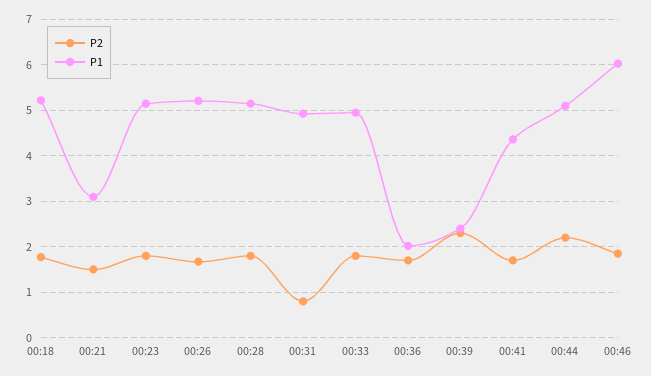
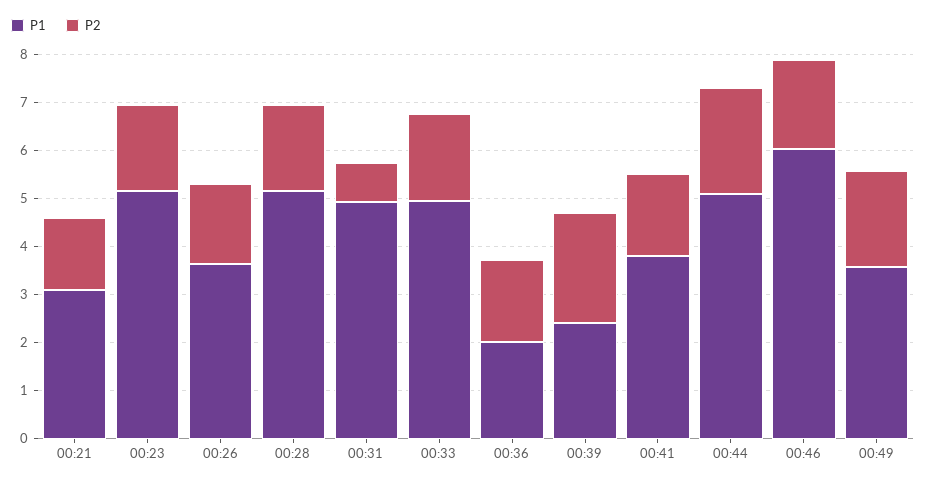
P2, 00:18: 1.8 -> none
P1, 00:18: 5.2 -> none
P1, 00:26: 5.2 -> 3.6
P1, 00:41: 4.4 -> 3.8
P1, 00:49: none -> 3.6
P2, 00:49: none -> 2

